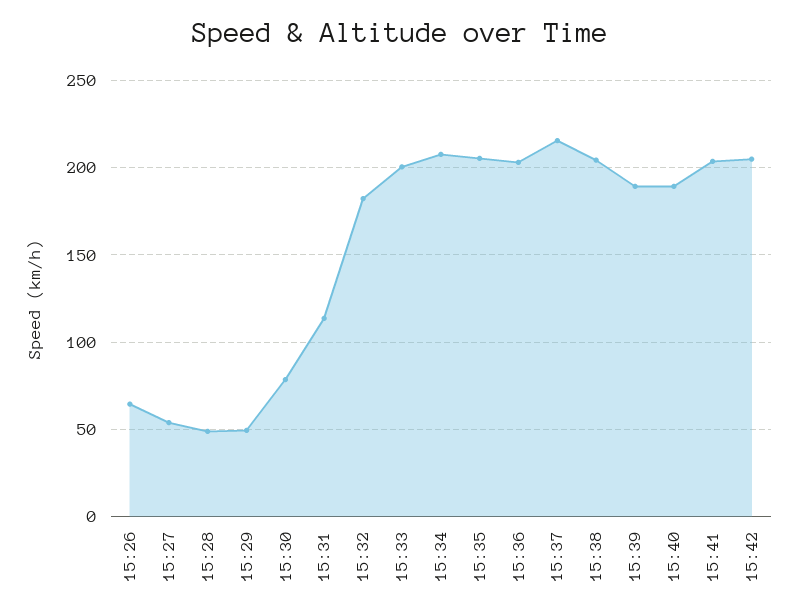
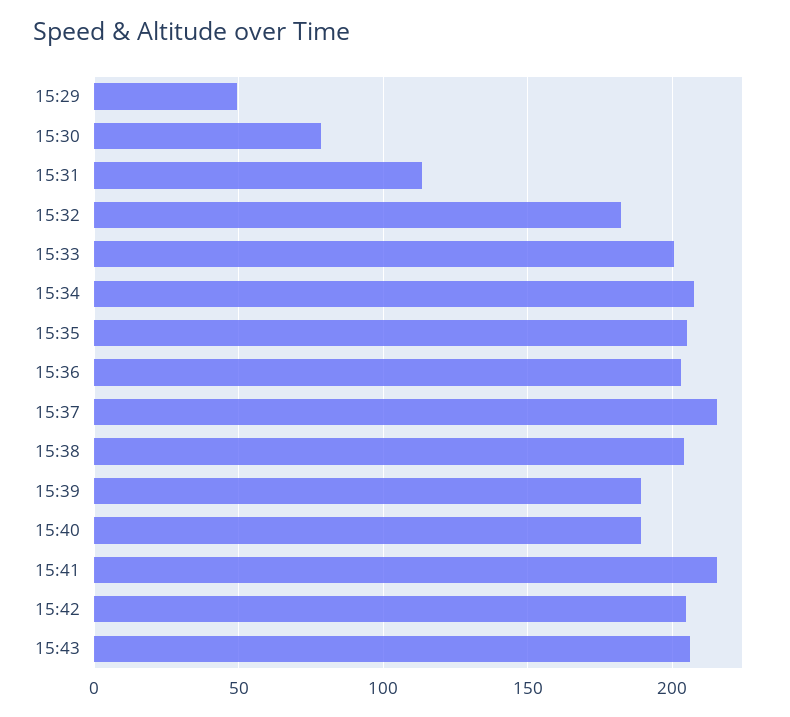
15:26: 65 -> none
15:27: 55 -> none
15:28: 50 -> none
15:41: 205 -> 215
15:43: none -> 205

